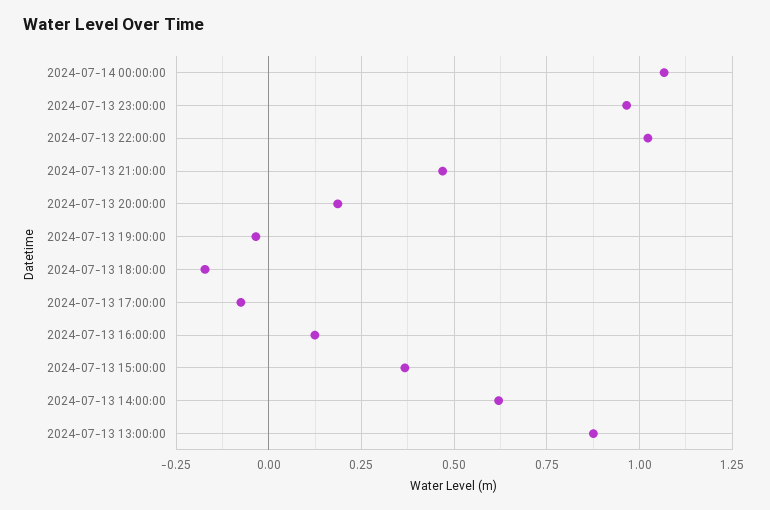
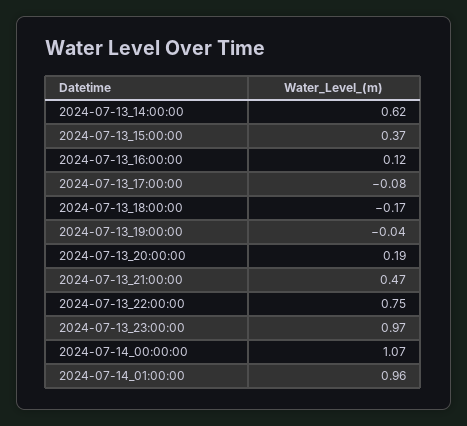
2024-07-13 22:00:00: 1.025 -> 0.75
2024-07-13 13:00:00: 0.875 -> none
2024-07-14_01:00:00: none -> 0.96

